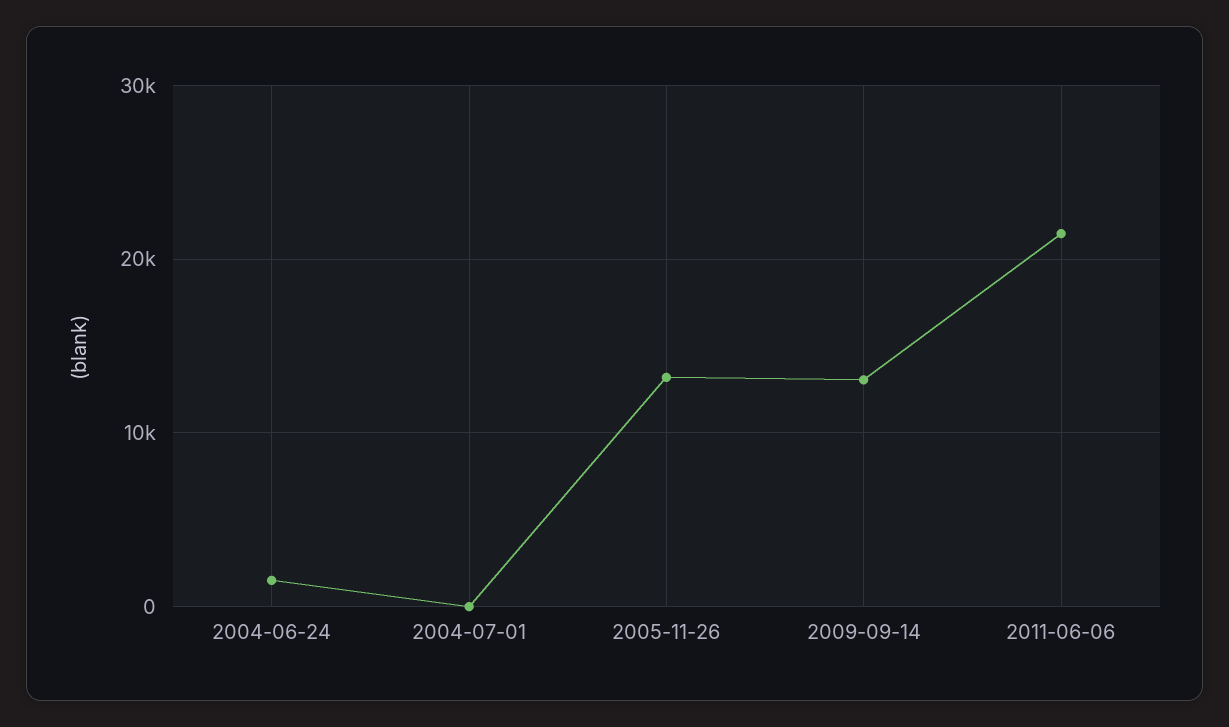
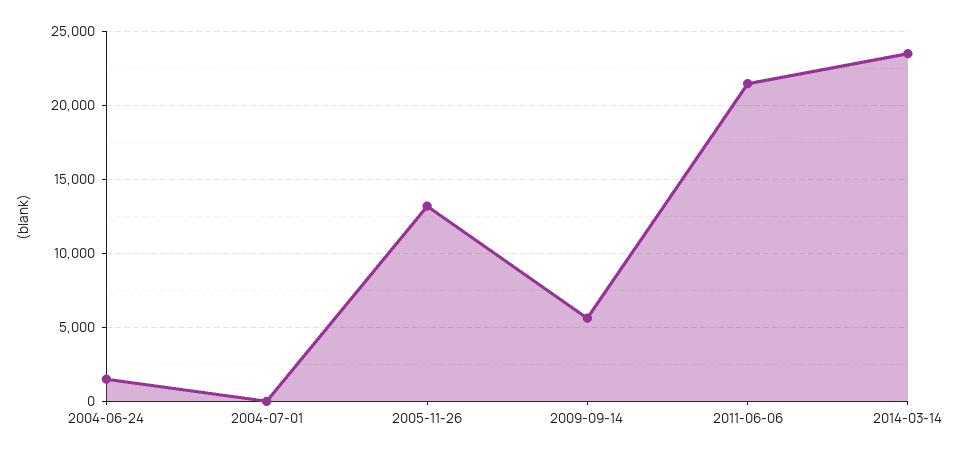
2009-09-14: 13000 -> 5500
2014-03-14: none -> 23500

